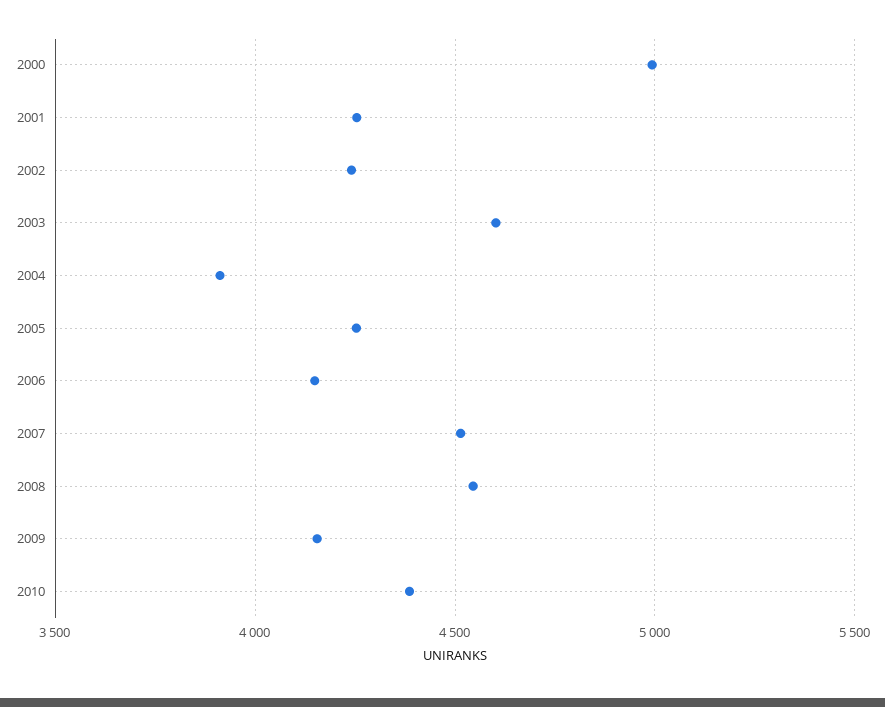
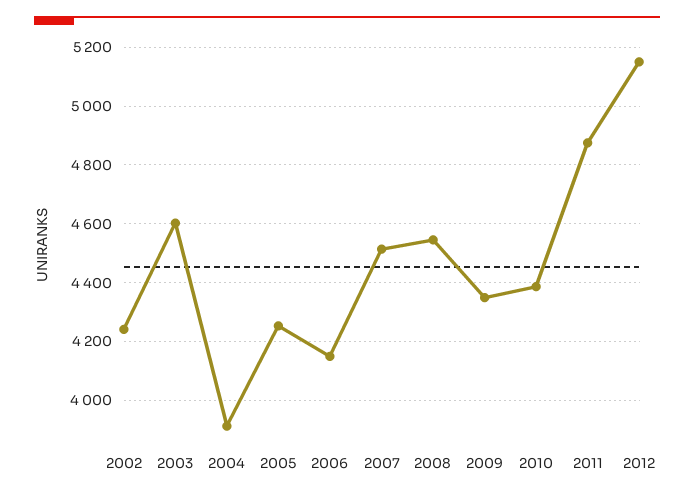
2000: 5000 -> none
2001: 4250 -> none
2009: 4150 -> 4350
2011: none -> 4875
2012: none -> 5150

